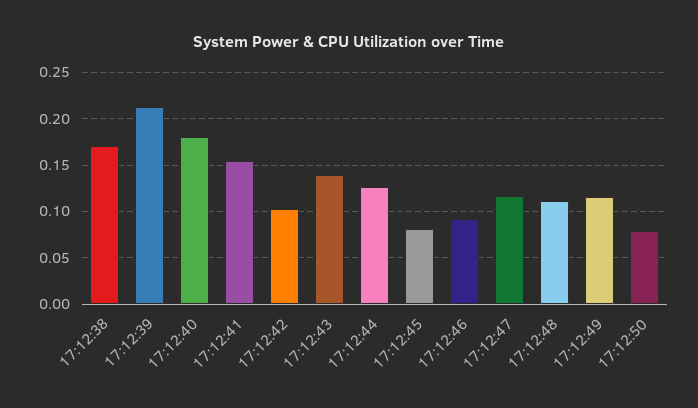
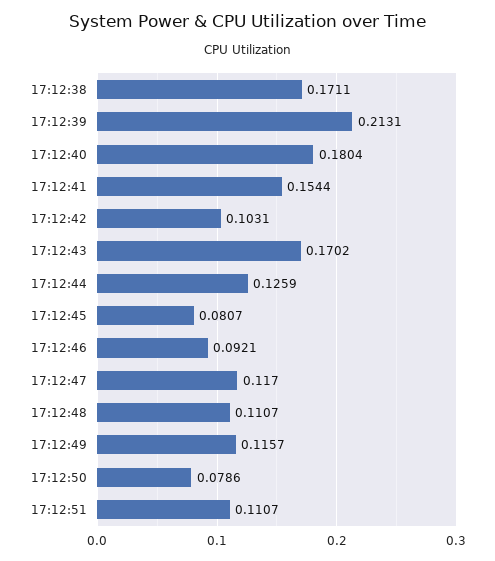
17:12:43: 0.14 -> 0.1702
17:12:51: none -> 0.1107

